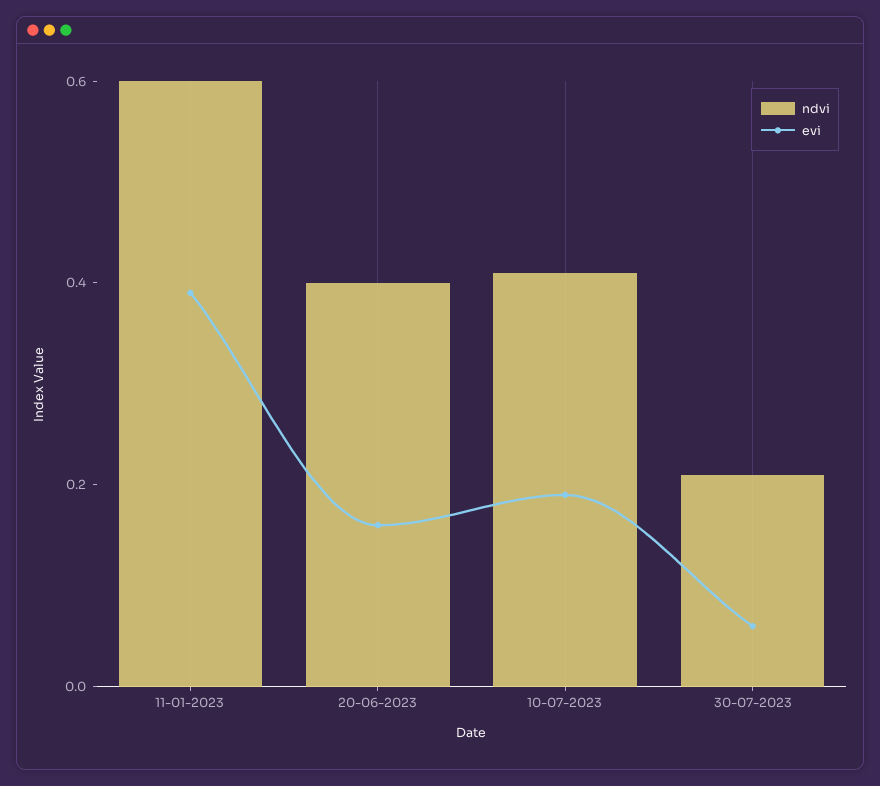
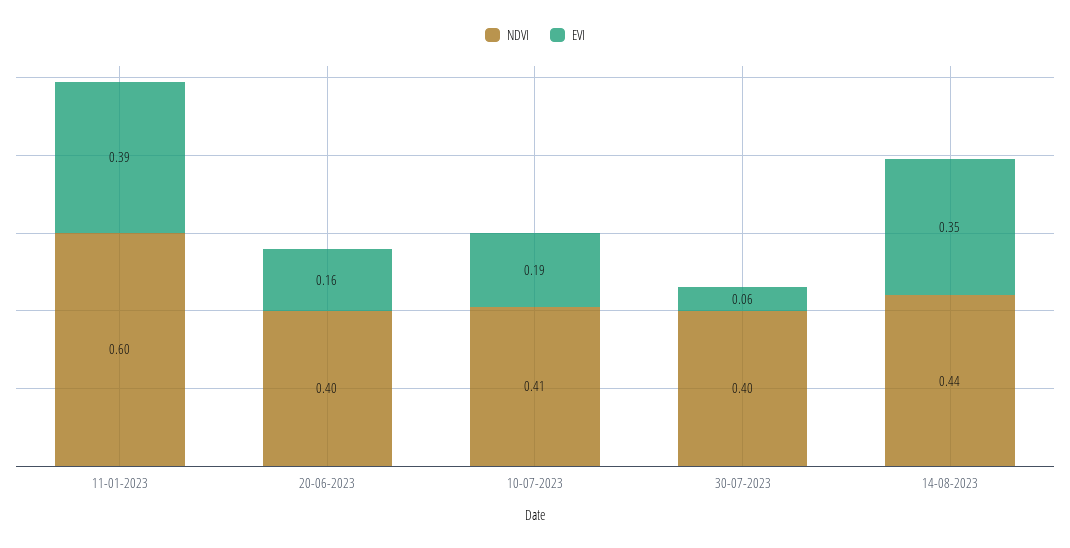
ndvi, 30-07-2023: 0.2 -> 0.4
ndvi, 14-08-2023: none -> 0.44
evi, 14-08-2023: none -> 0.35

